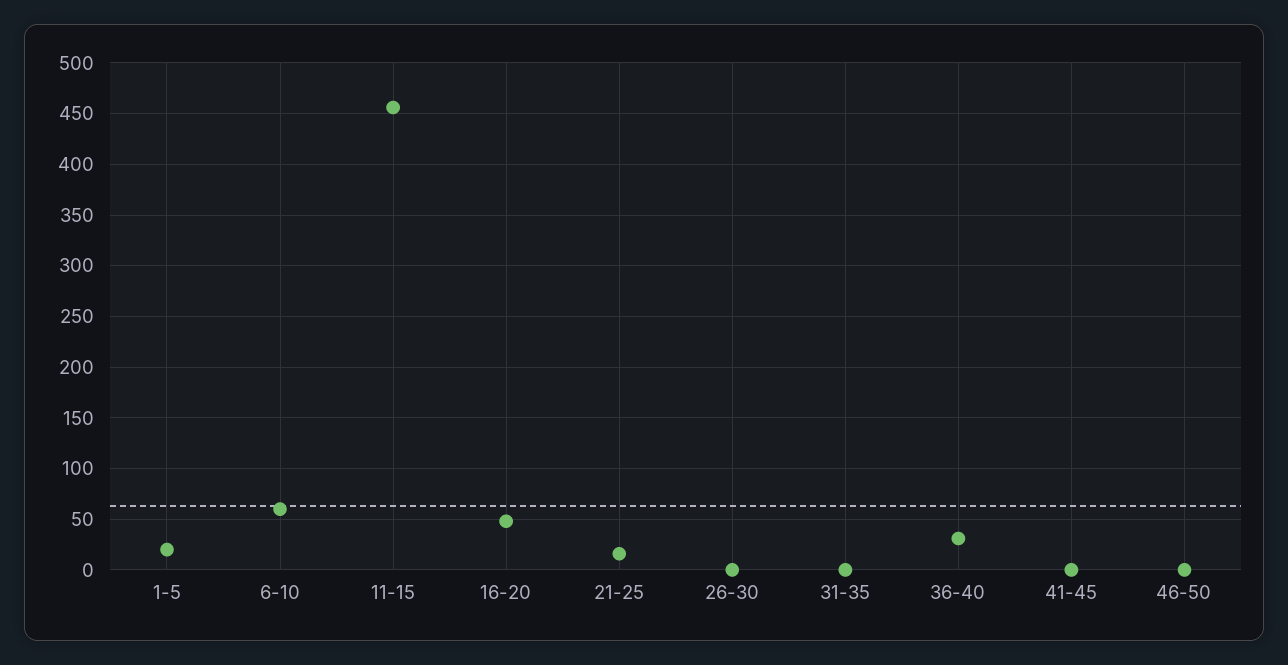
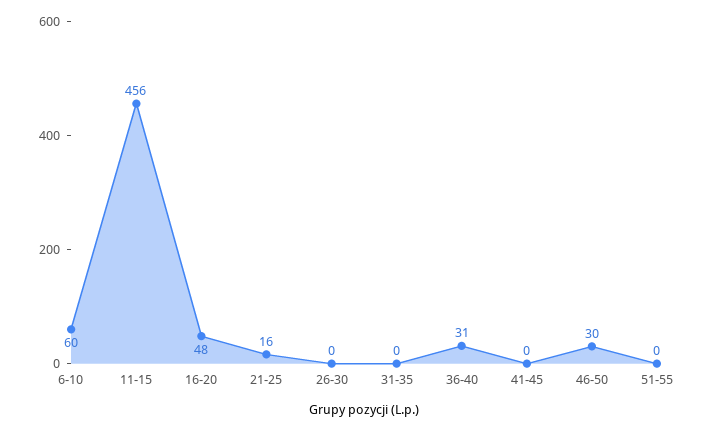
1-5: 20 -> none
46-50: 0 -> 30
51-55: none -> 0

